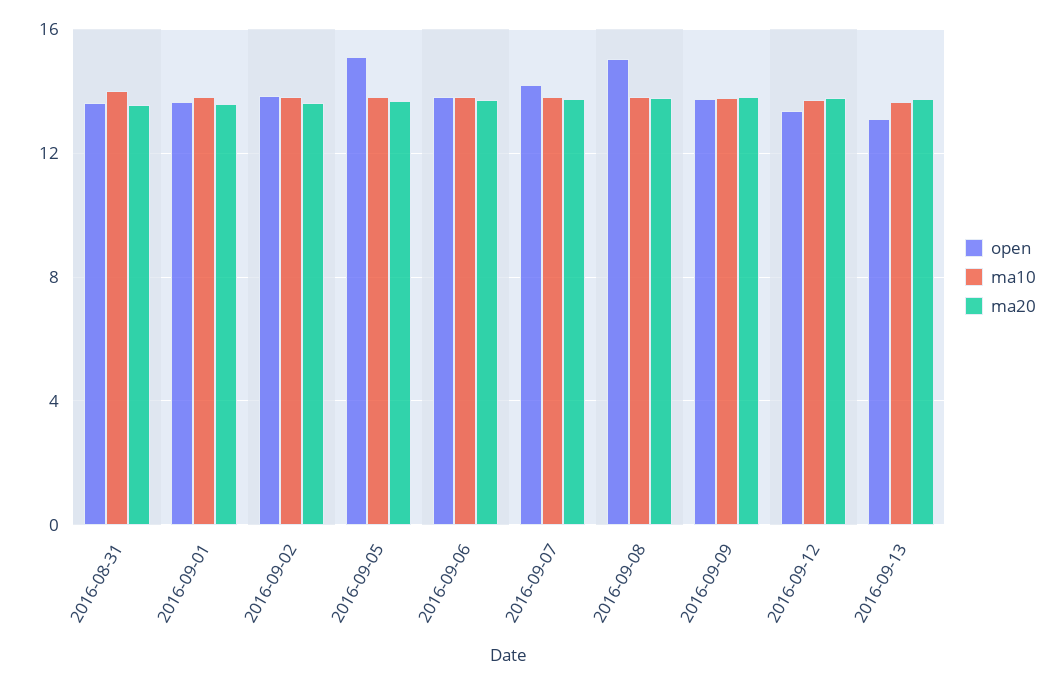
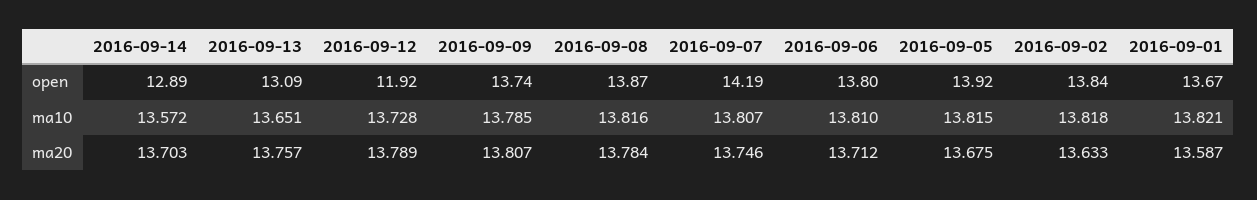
open, 2016-08-31: 13.5 -> none
ma10, 2016-08-31: 14 -> none
ma20, 2016-08-31: 13.5 -> none
open, 2016-09-05: 15 -> 13.92
open, 2016-09-08: 15 -> 13.87
open, 2016-09-12: 13.5 -> 11.92
open, 2016-09-14: none -> 12.89
ma10, 2016-09-14: none -> 13.572
ma20, 2016-09-14: none -> 13.703

